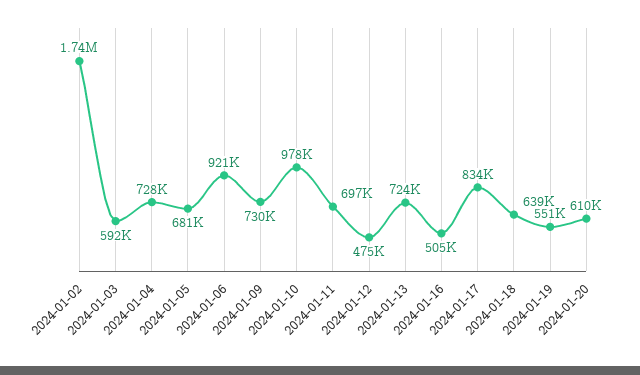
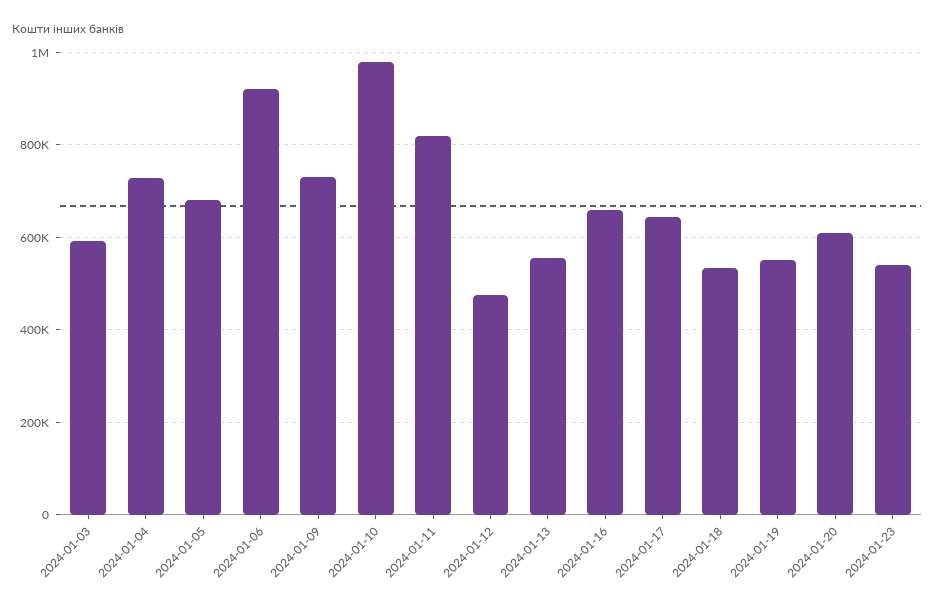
2024-01-02: 1740000 -> none
2024-01-11: 697000 -> 820000
2024-01-13: 724000 -> 560000
2024-01-16: 505000 -> 660000
2024-01-17: 834000 -> 640000
2024-01-18: 639000 -> 540000
2024-01-23: none -> 540000

